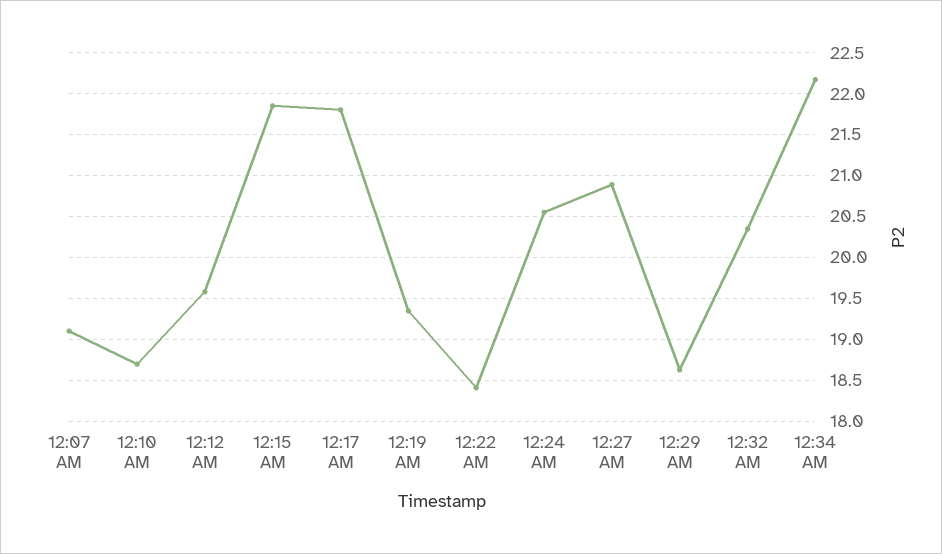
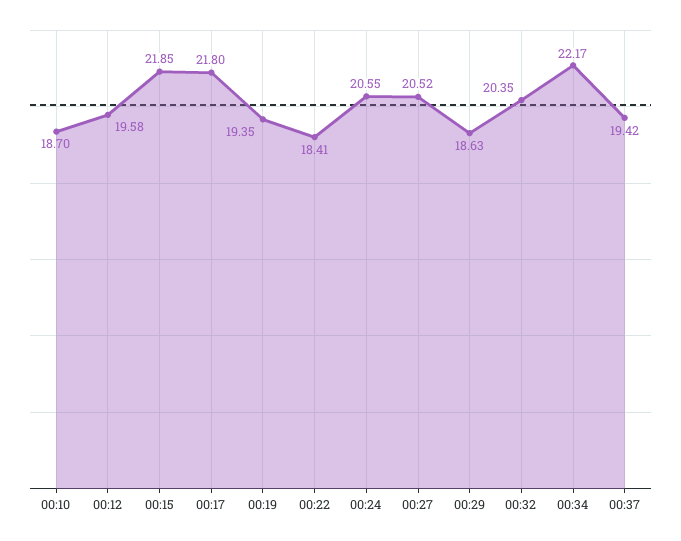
12:07 AM: 19.1 -> none
12:27 AM: 20.9 -> 20.52
00:37: none -> 19.42

